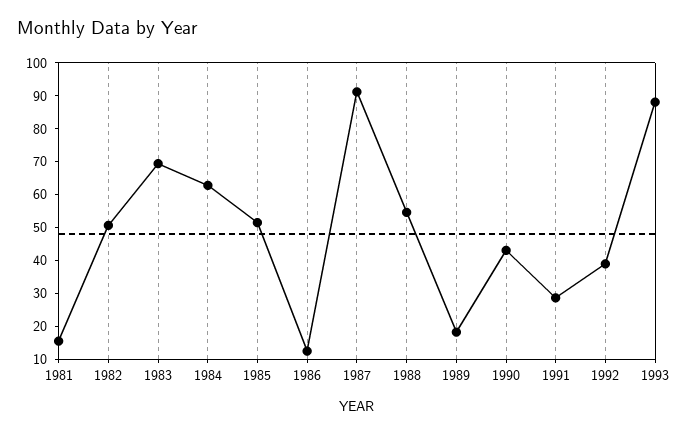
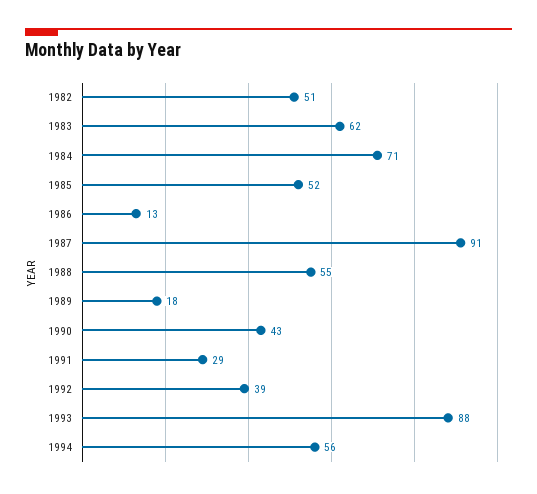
1981: 15 -> none
1983: 70 -> 62
1984: 62.5 -> 71
1994: none -> 56

